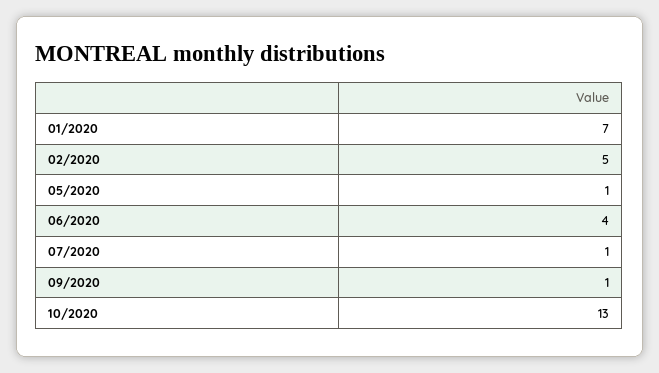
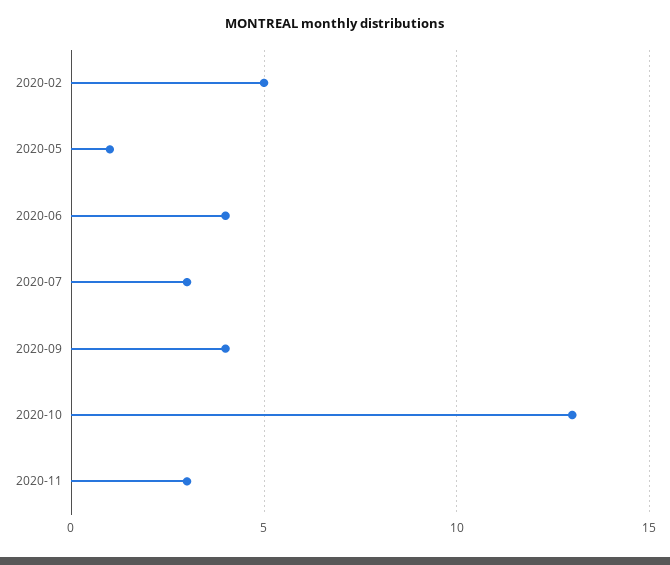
01/2020: 7 -> none
07/2020: 1 -> 3
09/2020: 1 -> 4
2020-11: none -> 3

